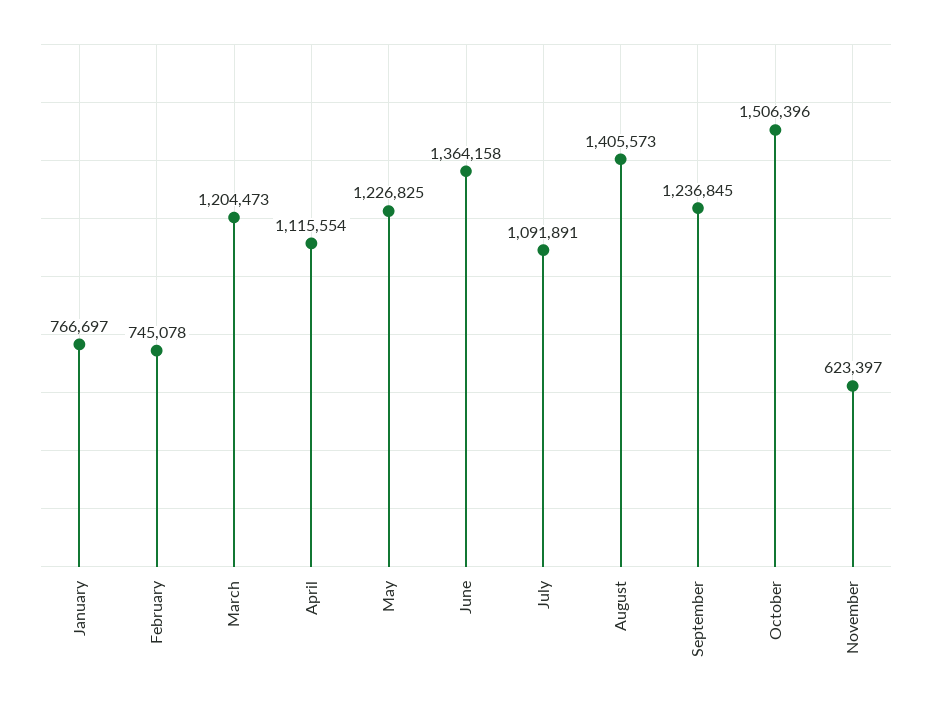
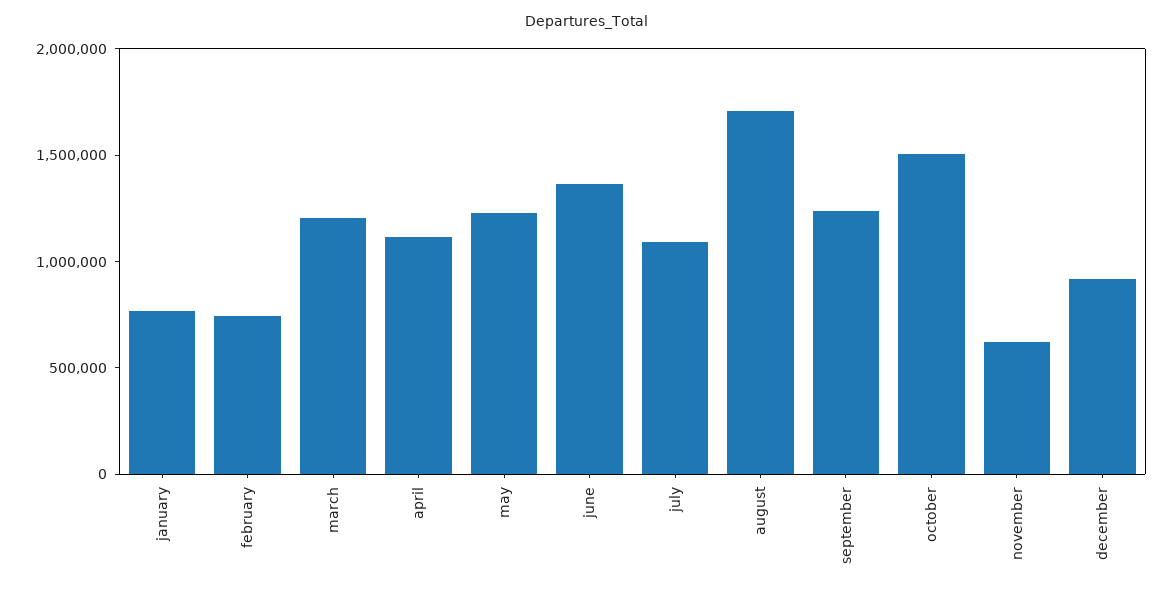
August: 1405573 -> 1700000
december: none -> 900000

